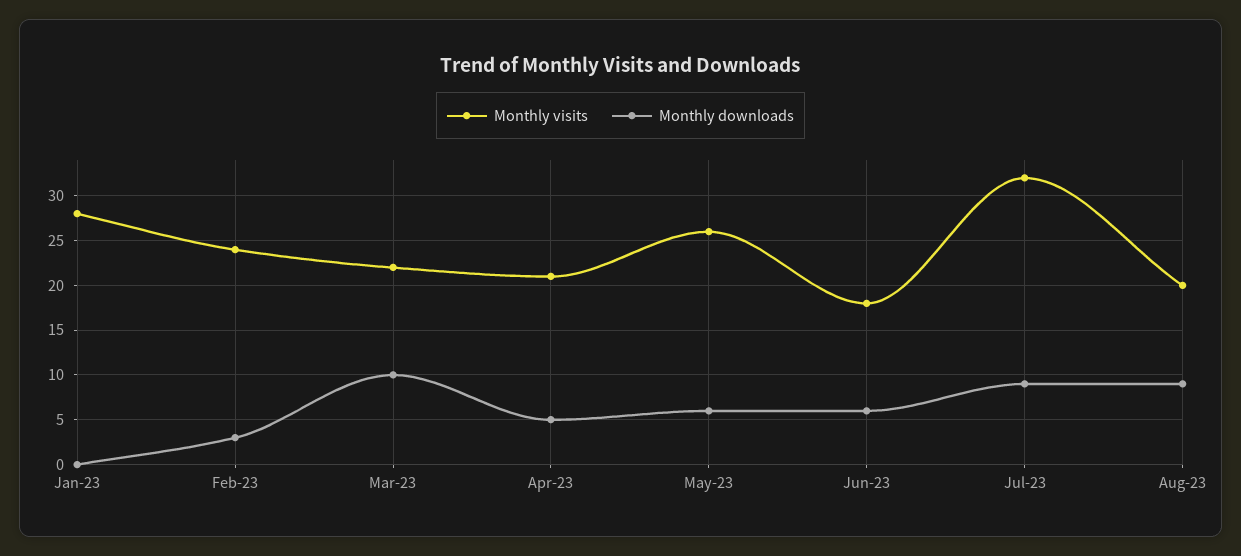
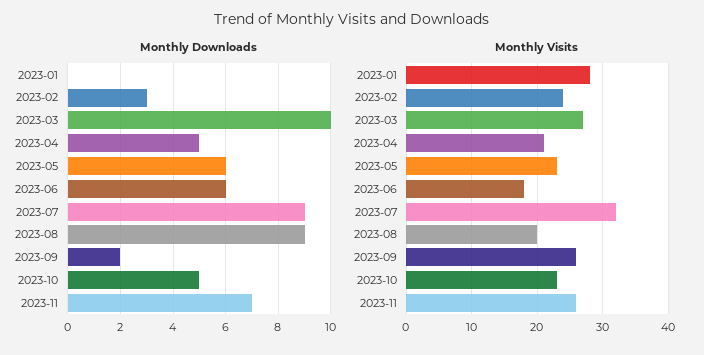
Monthly visits, Mar-23: 22 -> 27
Monthly visits, May-23: 26 -> 23
Monthly downloads, 2023-09: none -> 2
Monthly downloads, 2023-10: none -> 5
Monthly downloads, 2023-11: none -> 7
Monthly visits, 2023-09: none -> 26
Monthly visits, 2023-10: none -> 23
Monthly visits, 2023-11: none -> 26

